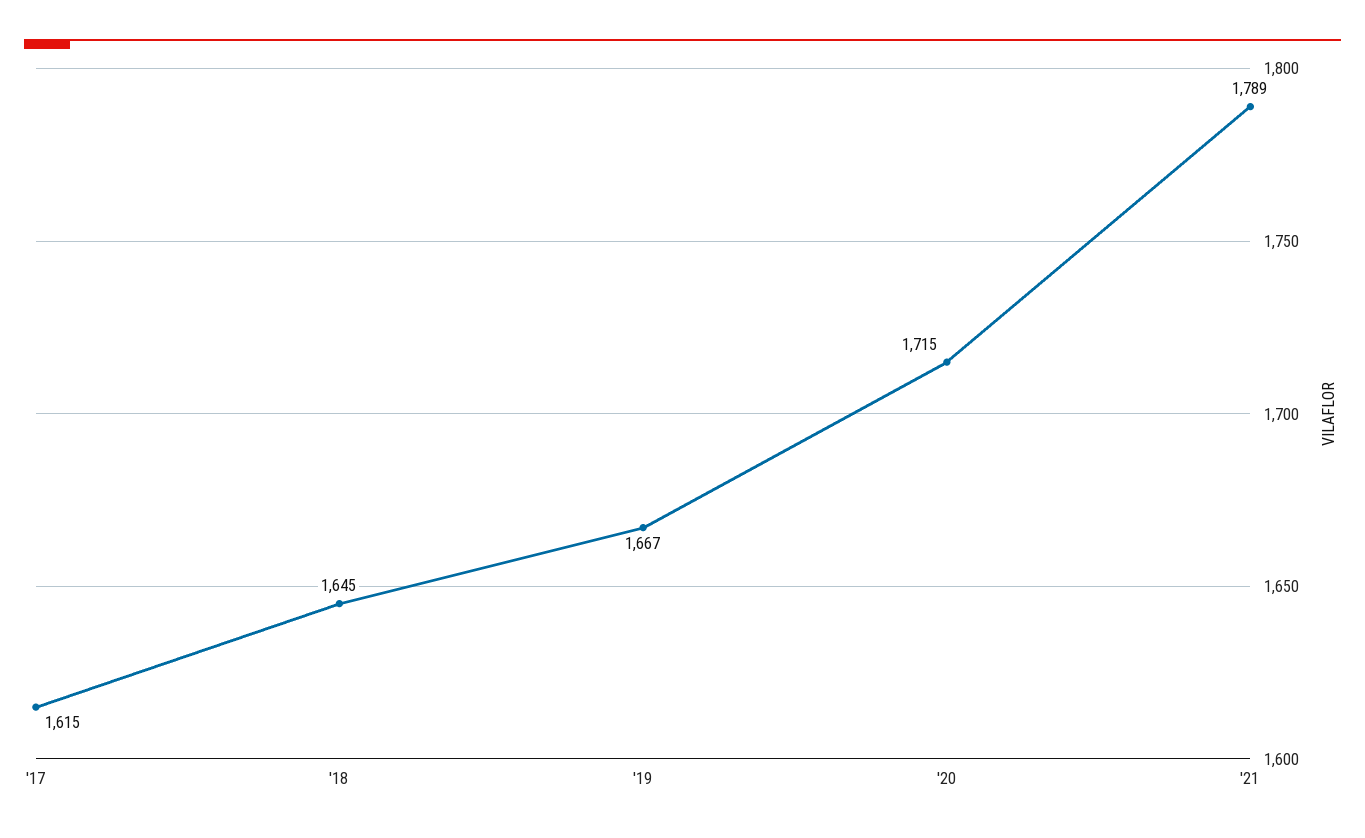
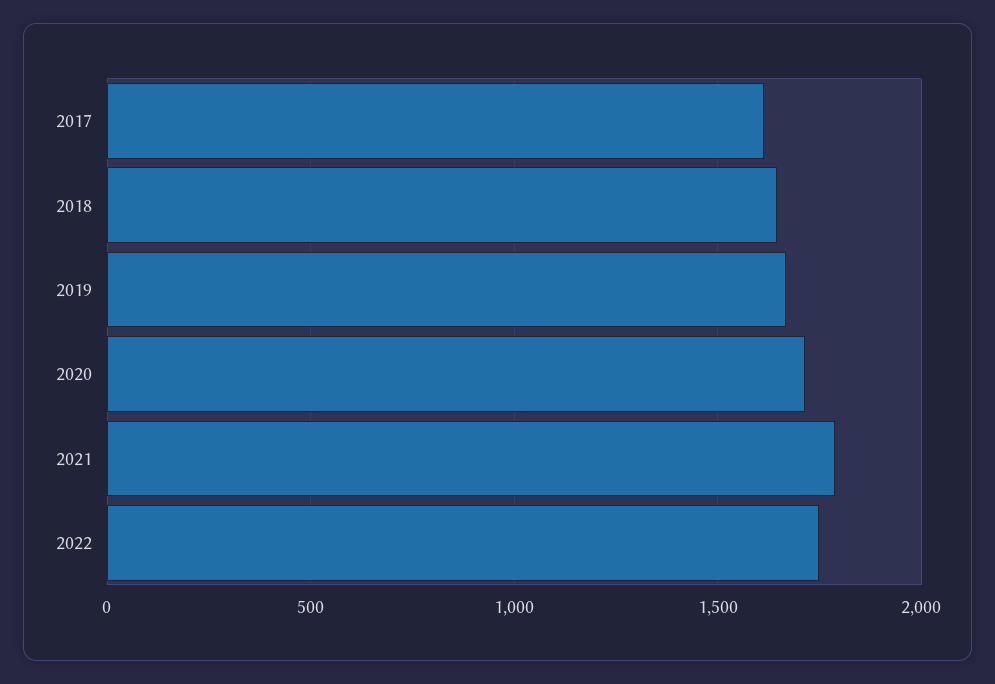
2022: none -> 1750

